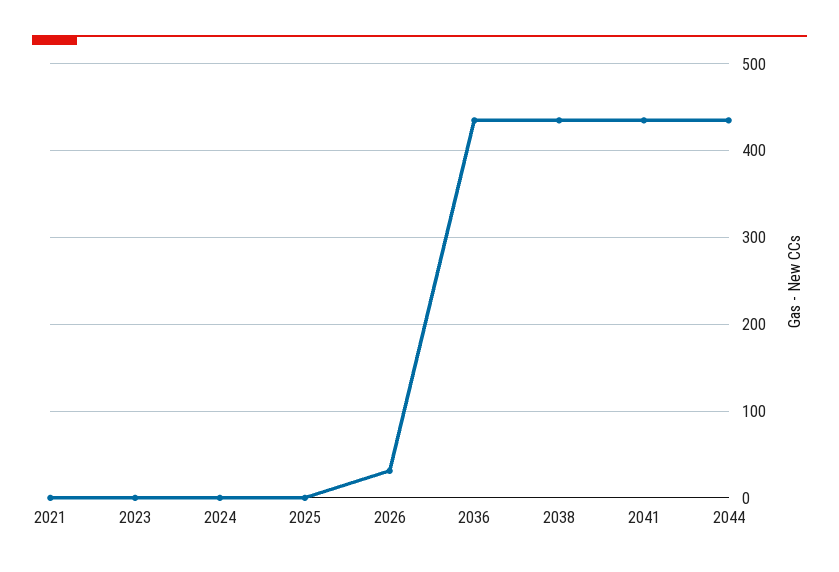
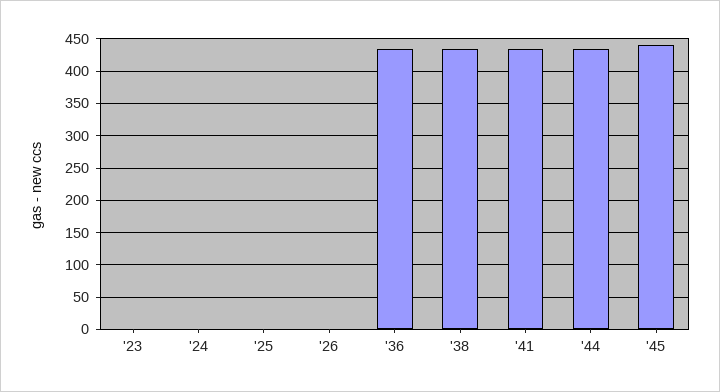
2021: 0 -> none
2026: 30 -> 0
'45: none -> 440

